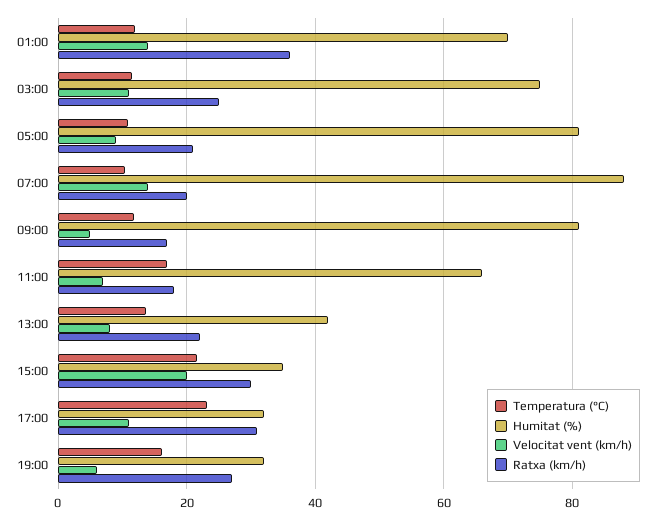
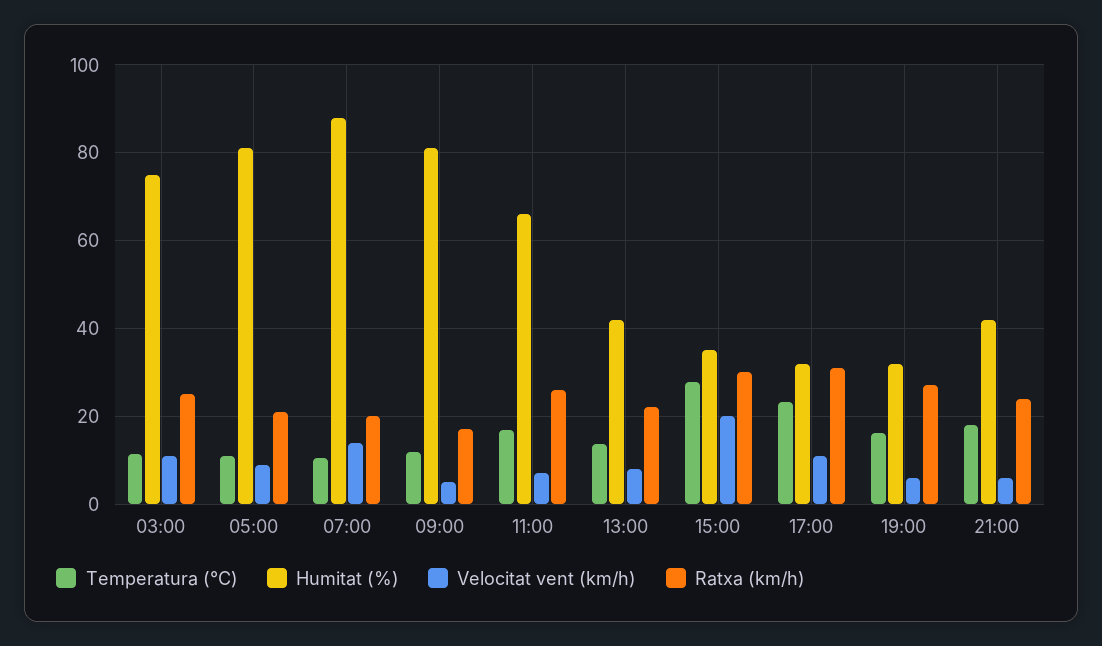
Temperatura (°C), 01:00: 12 -> none
Humitat (%), 01:00: 70 -> none
Velocitat vent (km/h), 01:00: 14 -> none
Ratxa (km/h), 01:00: 36 -> none
Ratxa (km/h), 11:00: 18 -> 26
Temperatura (°C), 15:00: 22 -> 28
Temperatura (°C), 21:00: none -> 18
Humitat (%), 21:00: none -> 42
Velocitat vent (km/h), 21:00: none -> 6
Ratxa (km/h), 21:00: none -> 24

